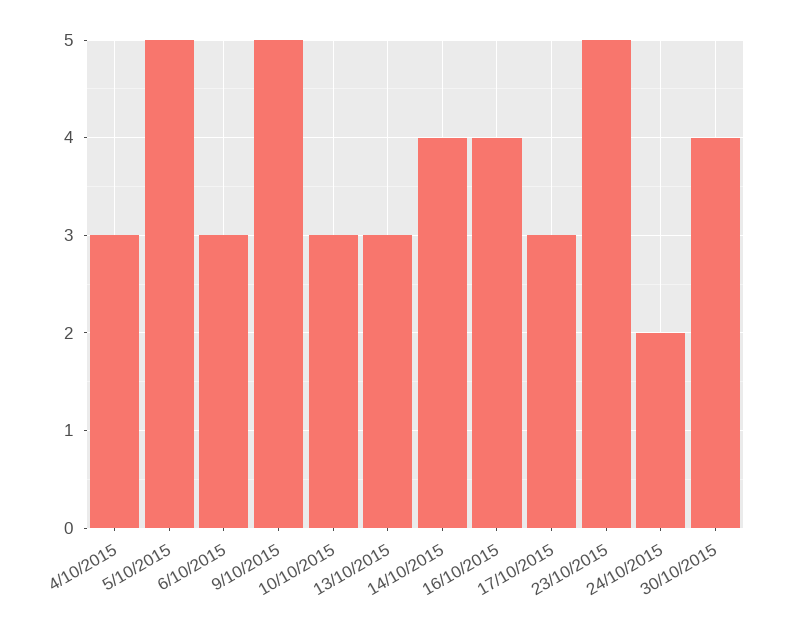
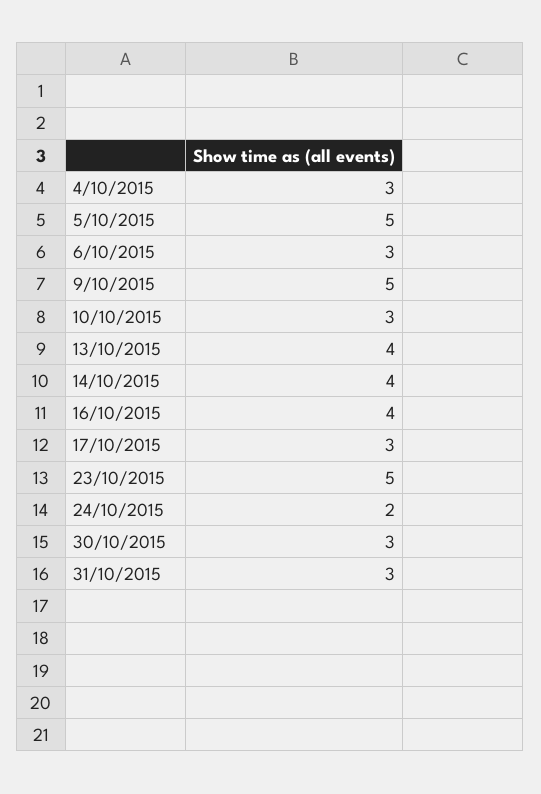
13/10/2015: 3 -> 4
30/10/2015: 4 -> 3
31/10/2015: none -> 3

